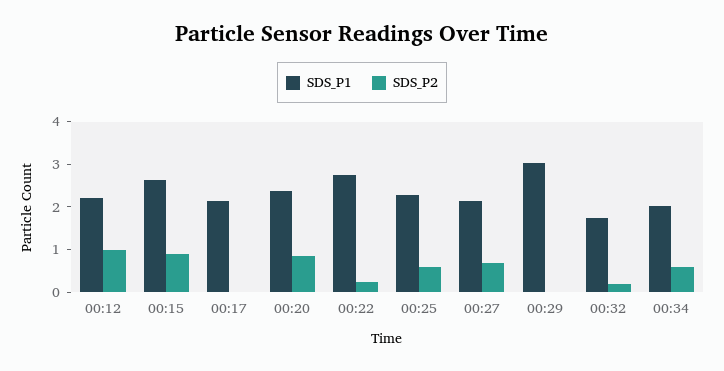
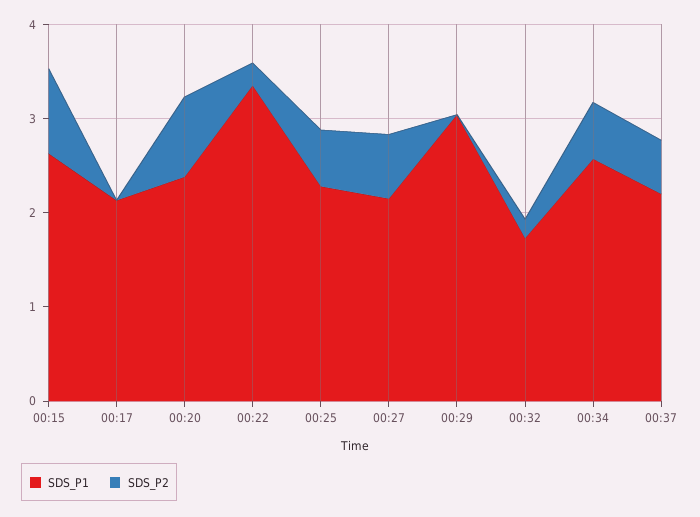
SDS_P1, 00:12: 2.2 -> none
SDS_P2, 00:12: 1 -> none
SDS_P1, 00:22: 2.8 -> 3.4
SDS_P1, 00:34: 2 -> 2.6
SDS_P1, 00:37: none -> 2.2
SDS_P2, 00:37: none -> 0.6

